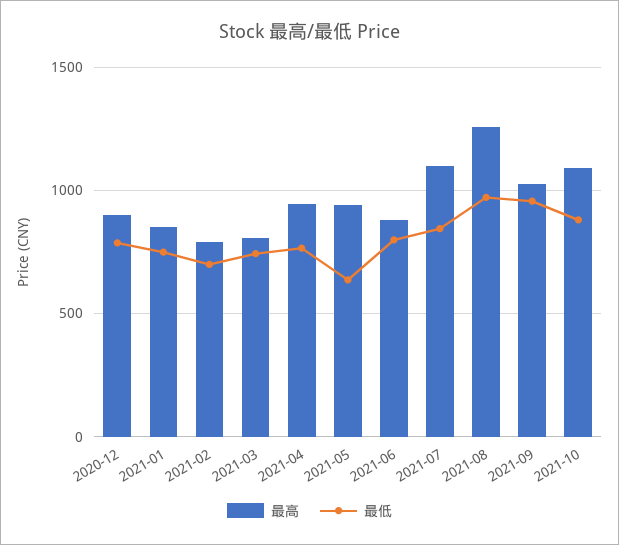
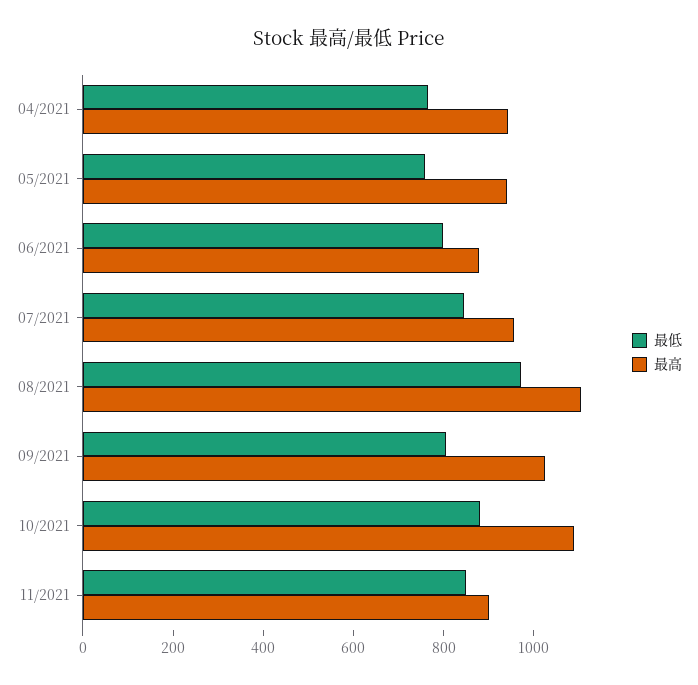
最高, 2020-12: 900 -> none
最低, 2020-12: 800 -> none
最高, 2021-01: 850 -> none
最低, 2021-01: 750 -> none
最高, 2021-02: 800 -> none
最低, 2021-02: 700 -> none
最高, 2021-03: 800 -> none
最低, 2021-03: 750 -> none
最低, 2021-05: 650 -> 750
最高, 2021-07: 1100 -> 950
最高, 2021-08: 1250 -> 1100
最低, 2021-09: 950 -> 800
最低, 11/2021: none -> 850
最高, 11/2021: none -> 900

